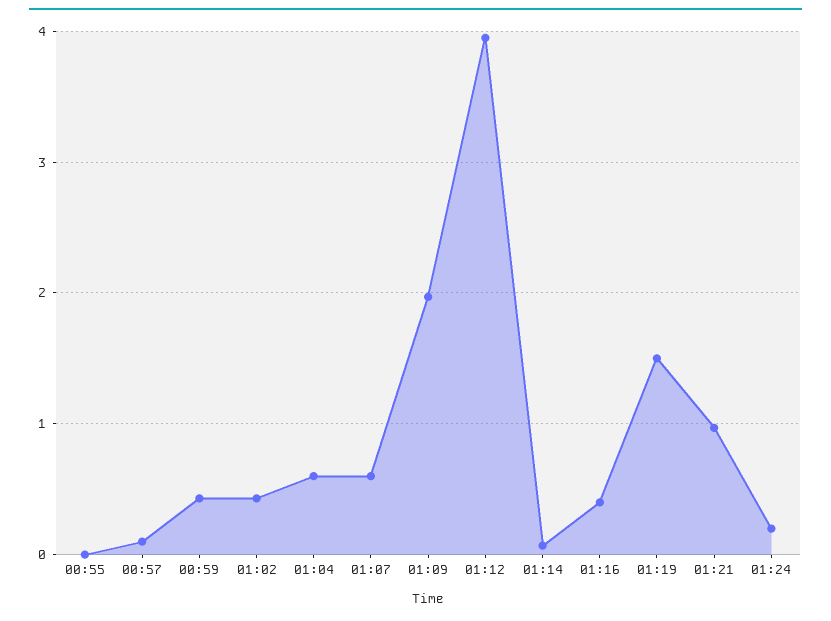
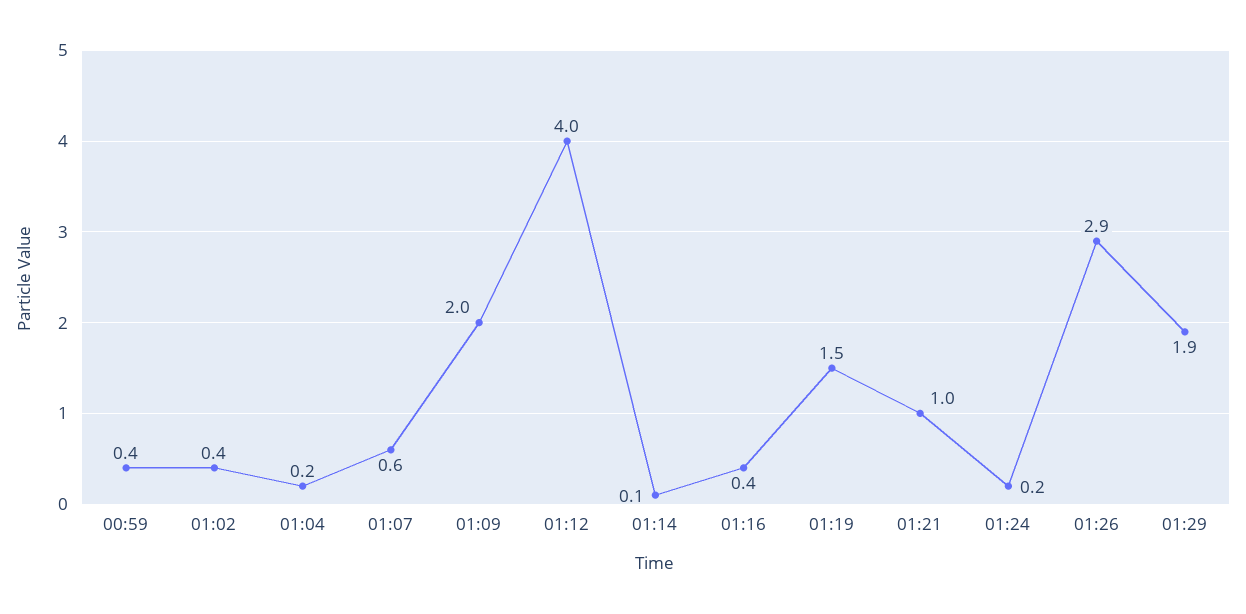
00:55: 0 -> none
00:57: 0.1 -> none
01:04: 0.6 -> 0.2
01:26: none -> 2.9
01:29: none -> 1.9

